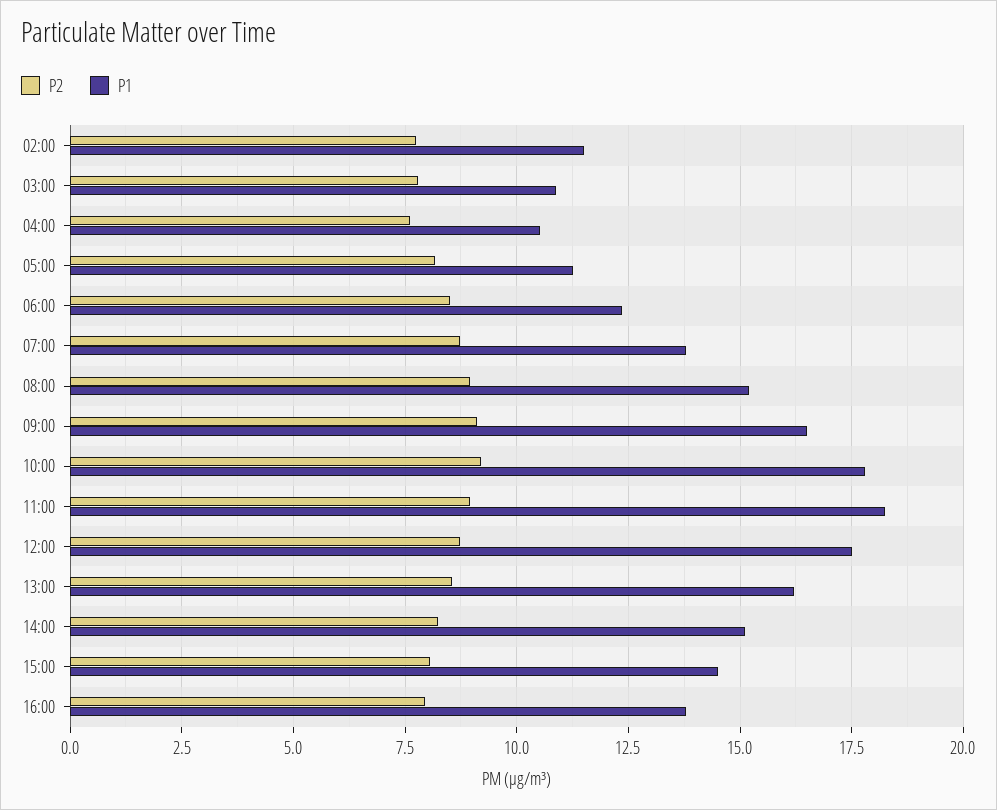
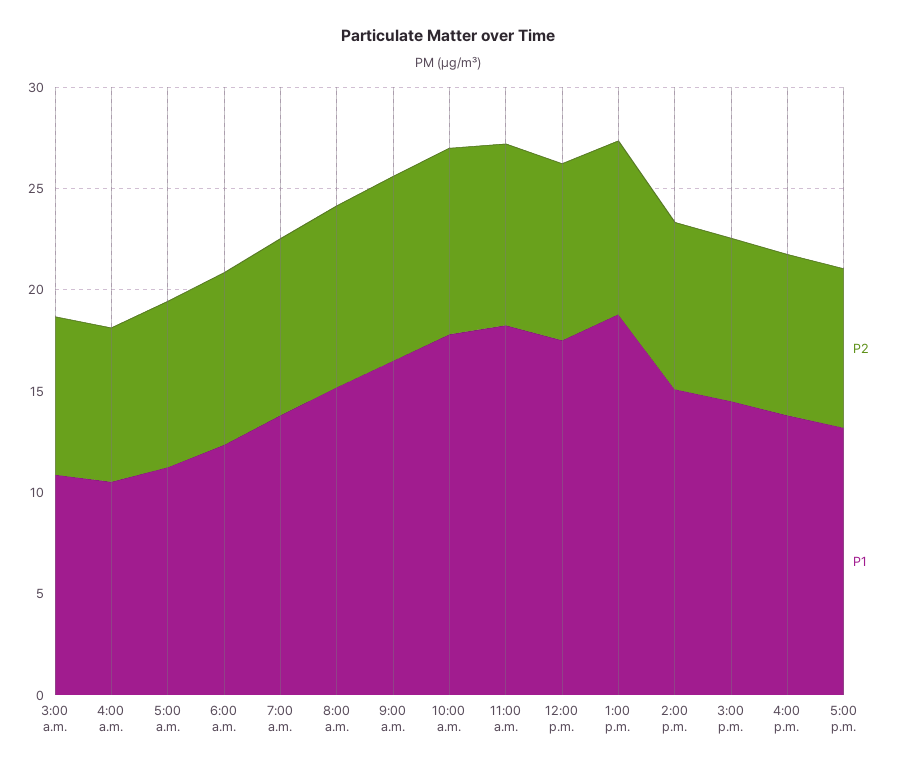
P2, 02:00: 7.75 -> none
P1, 02:00: 11.5 -> none
P1, 13:00: 16.25 -> 19
P2, 5:00 p.m.: none -> 8
P1, 5:00 p.m.: none -> 13

